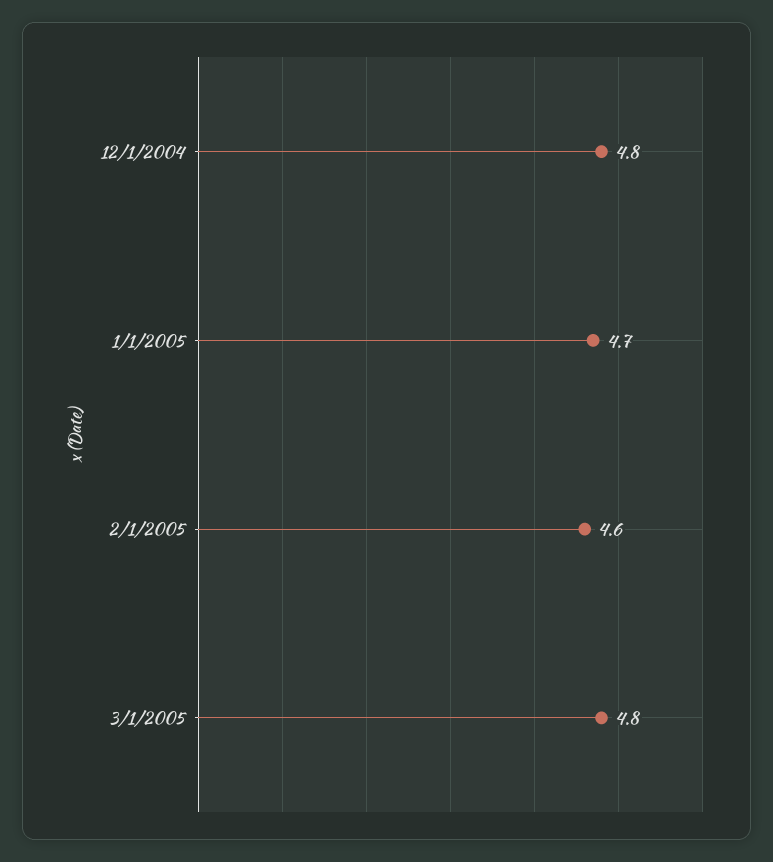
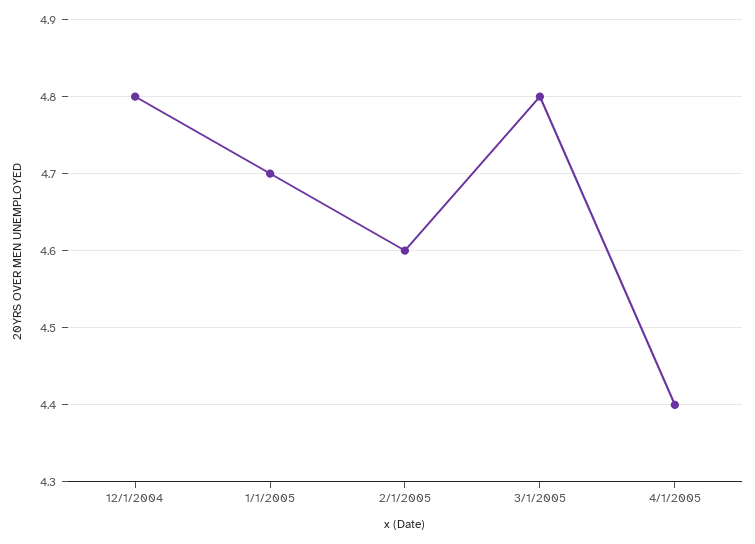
4/1/2005: none -> 4.4

